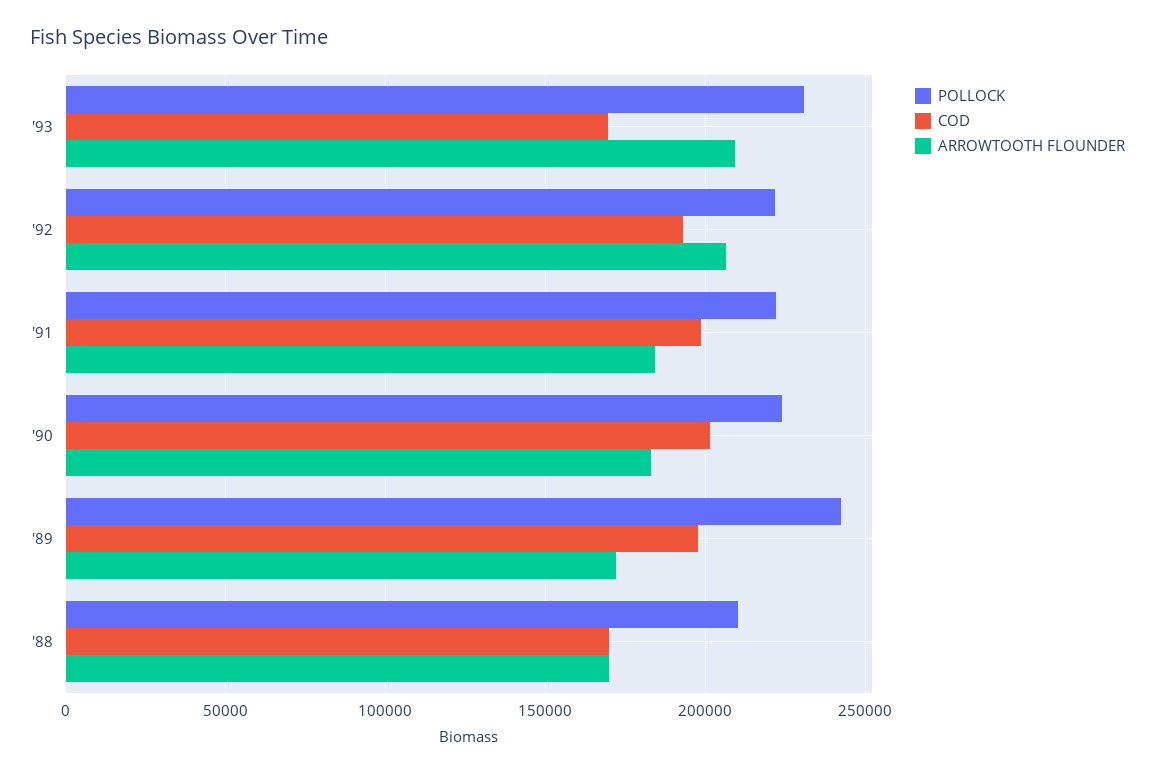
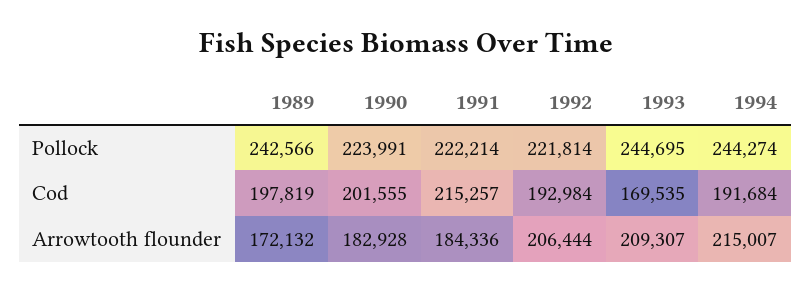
POLLOCK, '93: 230000 -> 244695
COD, '91: 200000 -> 215257
POLLOCK, '88: 210000 -> none
COD, '88: 170000 -> none
ARROWTOOTH FLOUNDER, '88: 170000 -> none
POLLOCK, 1994: none -> 244274
COD, 1994: none -> 191684
ARROWTOOTH FLOUNDER, 1994: none -> 215007

